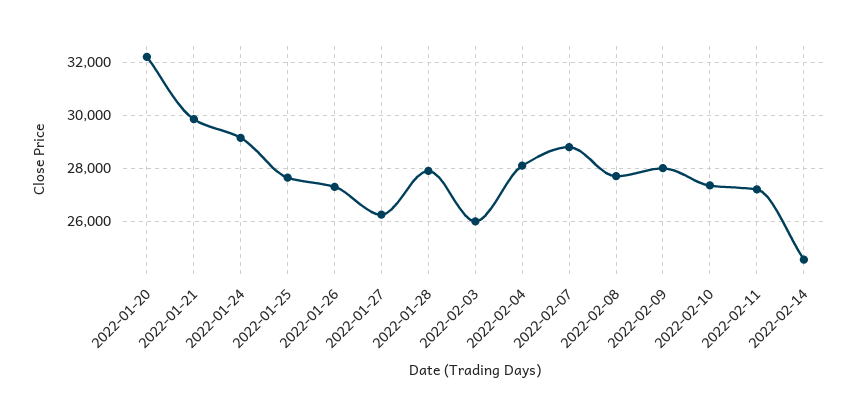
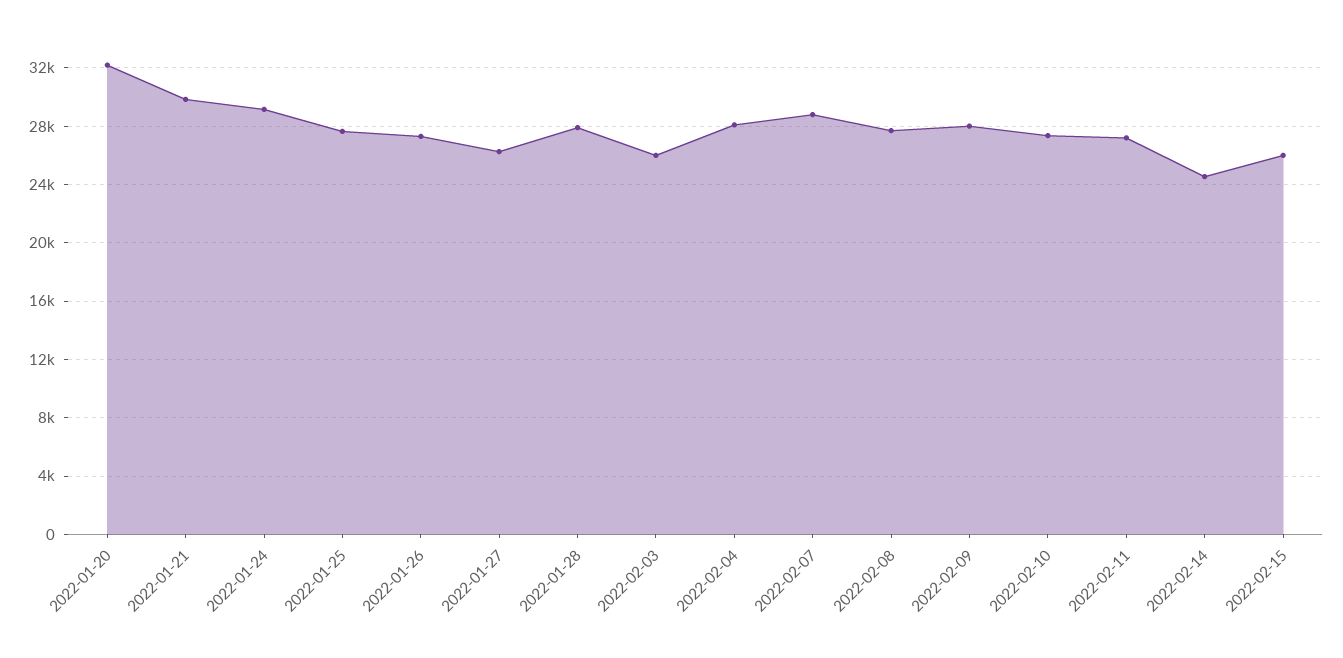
2022-02-15: none -> 26000

